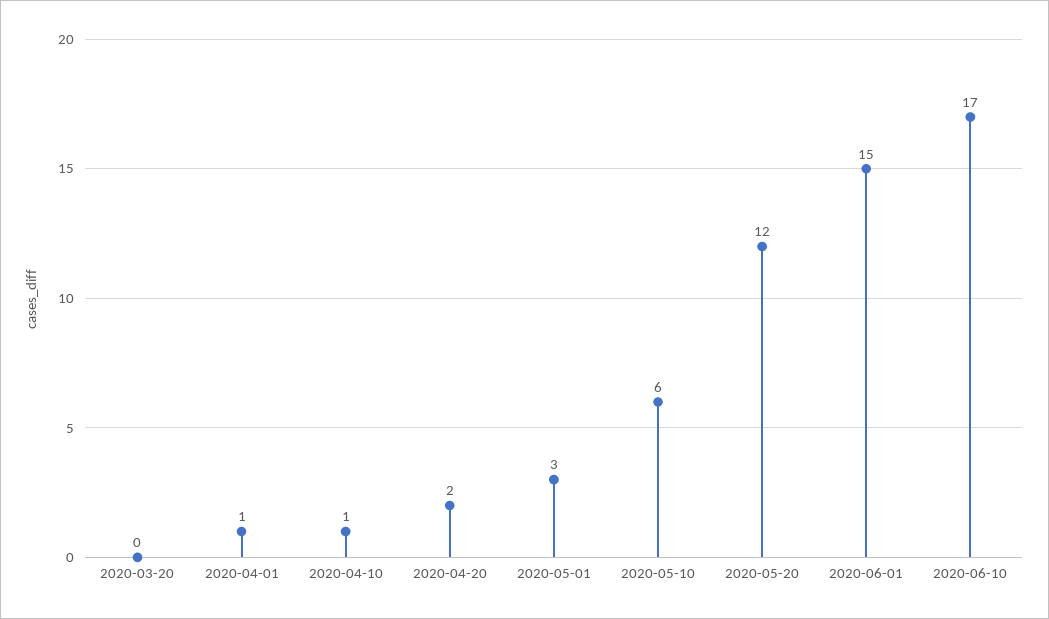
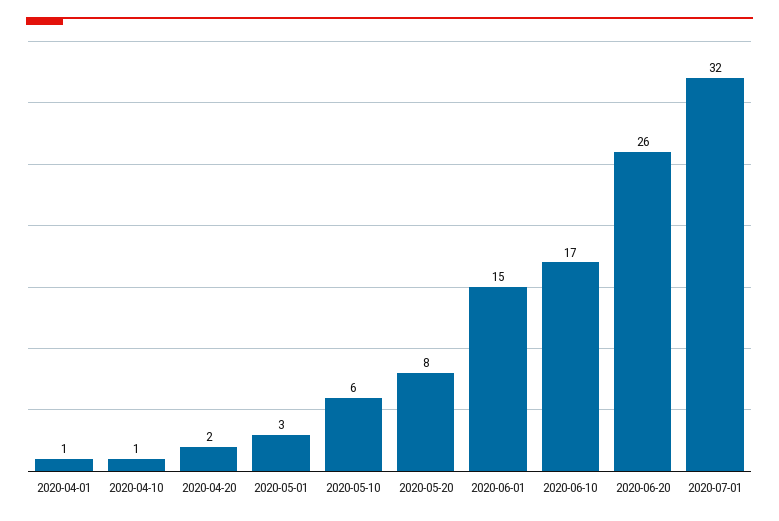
2020-03-20: 0 -> none
2020-05-20: 12 -> 8
2020-06-20: none -> 26
2020-07-01: none -> 32

